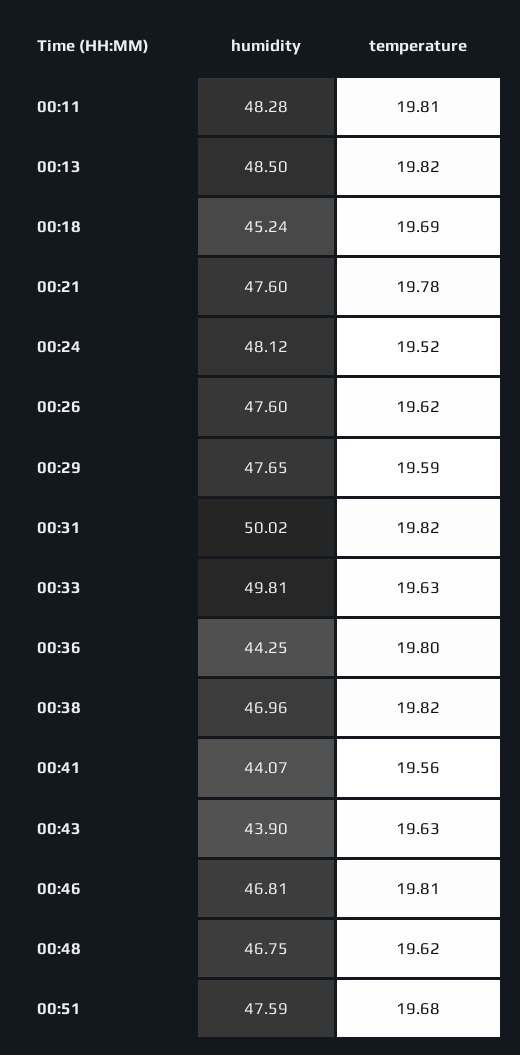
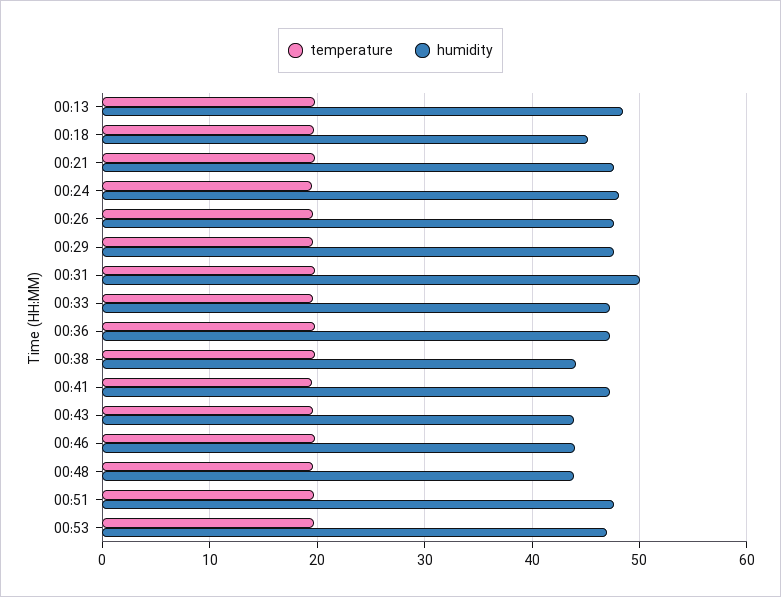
humidity, 00:11: 48.28 -> none
temperature, 00:11: 19.81 -> none
humidity, 00:33: 49.81 -> 47
humidity, 00:36: 44.25 -> 47
humidity, 00:38: 46.96 -> 44
humidity, 00:41: 44.07 -> 47
humidity, 00:46: 46.81 -> 44
humidity, 00:48: 46.75 -> 44
temperature, 00:53: none -> 20
humidity, 00:53: none -> 47

